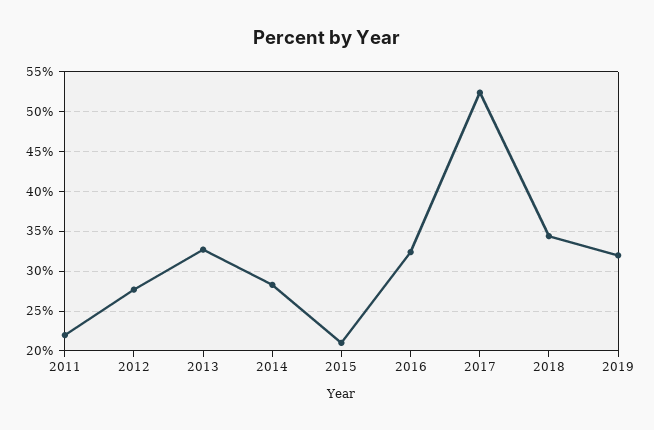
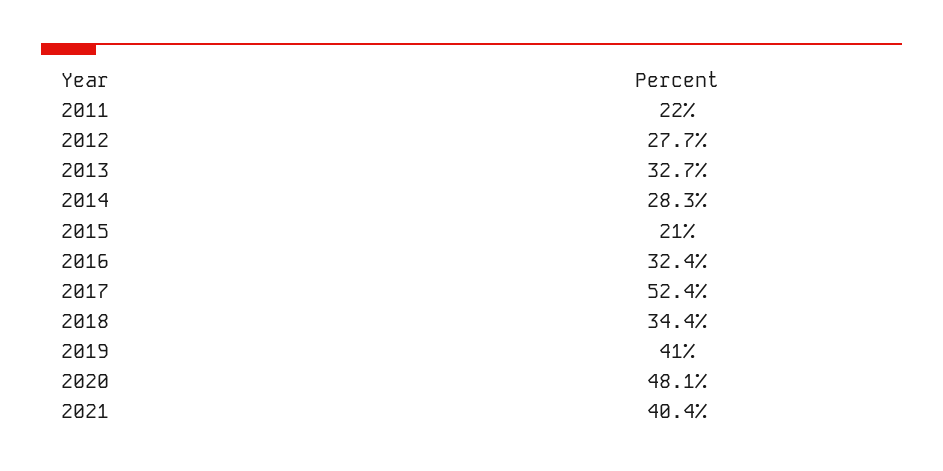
2019: 32 -> 41
2020: none -> 48.1
2021: none -> 40.4

